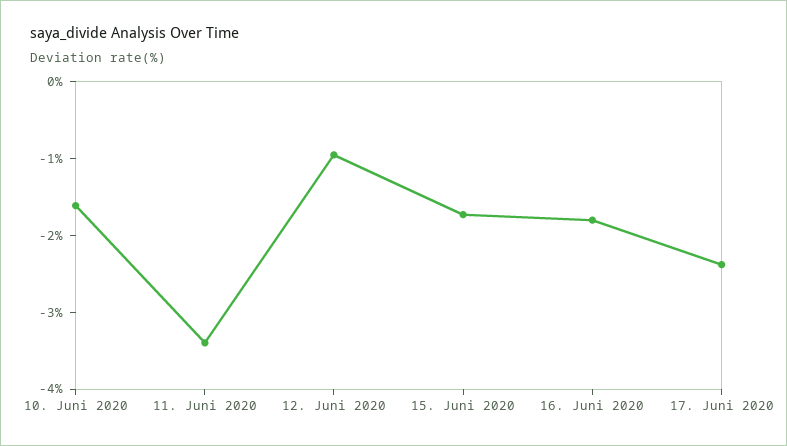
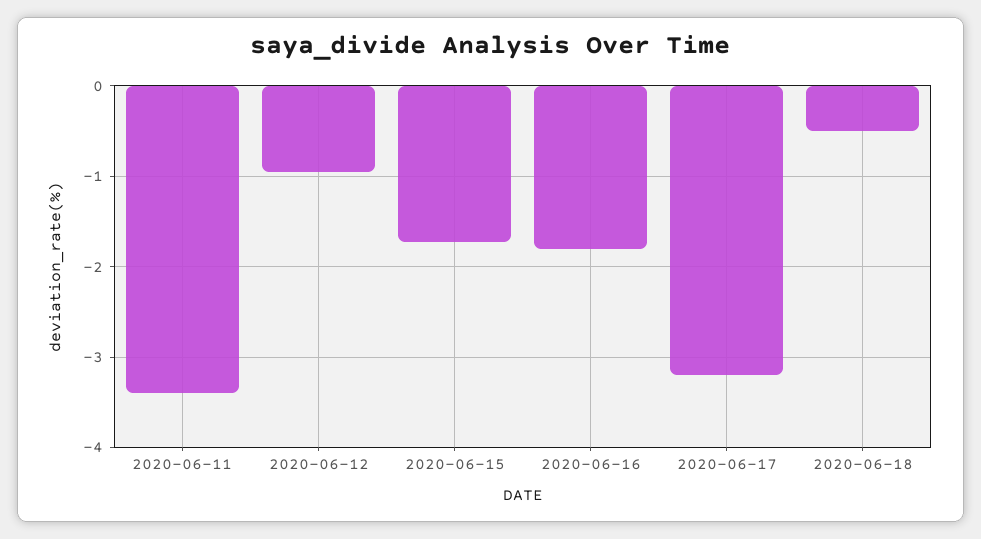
10. Juni 2020: -1.6 -> none
17. Juni 2020: -2.4 -> -3.2
2020-06-18: none -> -0.5

